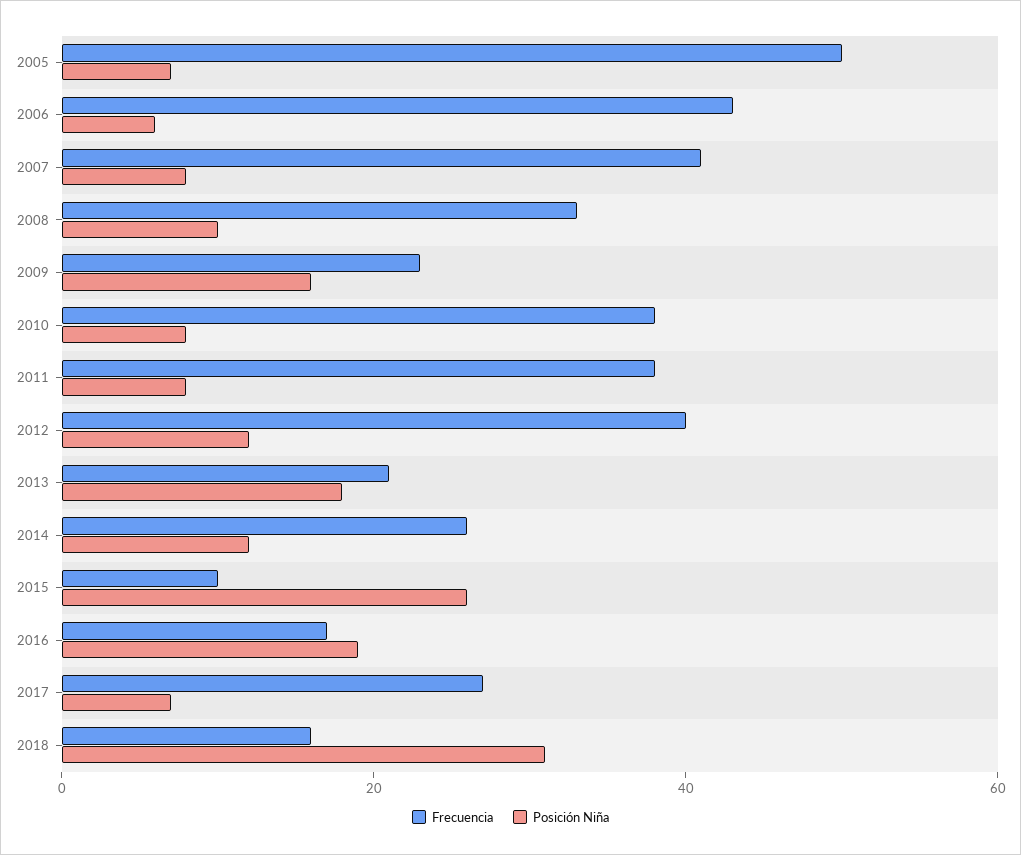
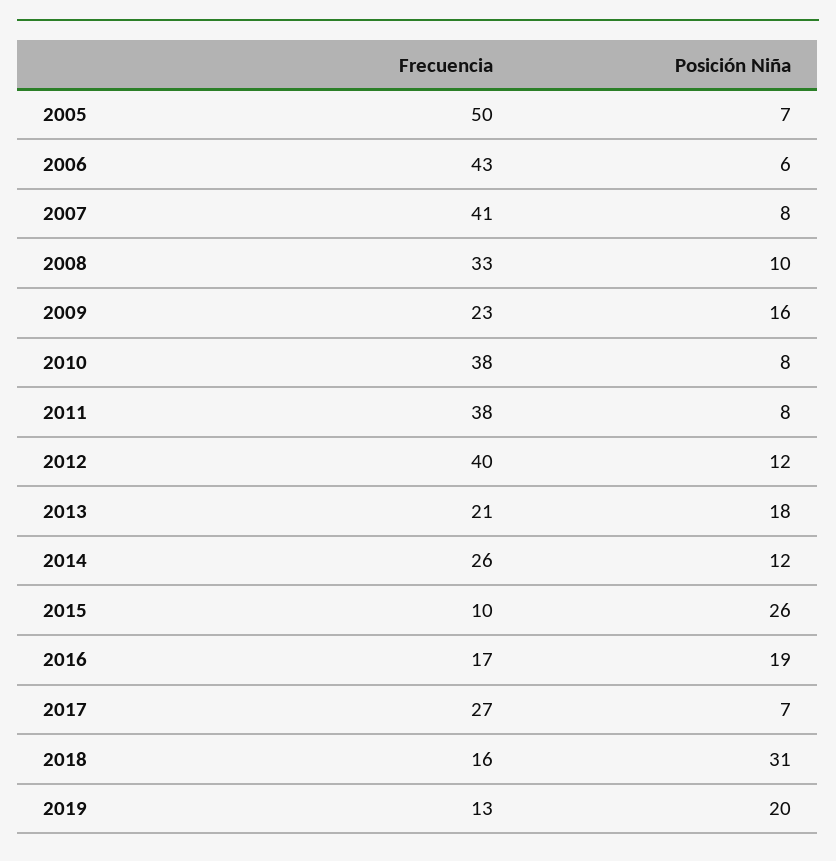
Frecuencia, 2019: none -> 13
Posición Niña, 2019: none -> 20

